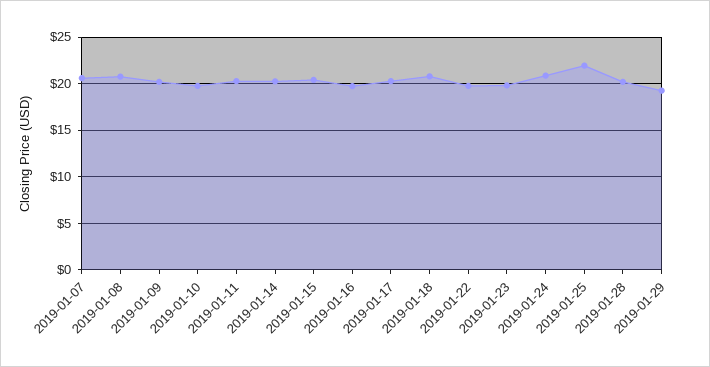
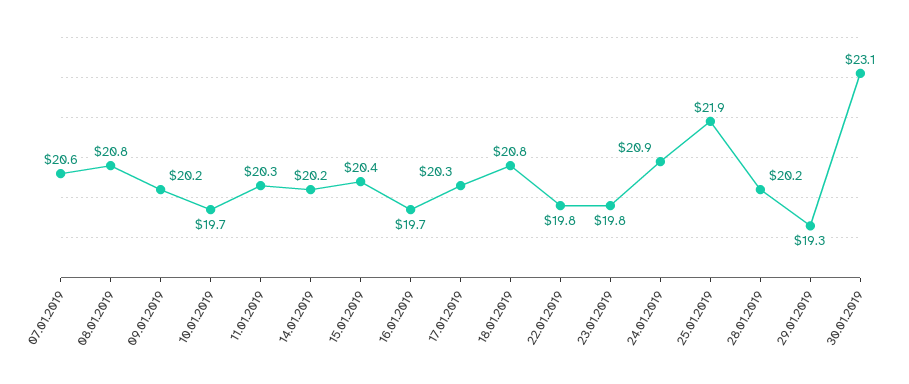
30.01.2019: none -> 23.1

